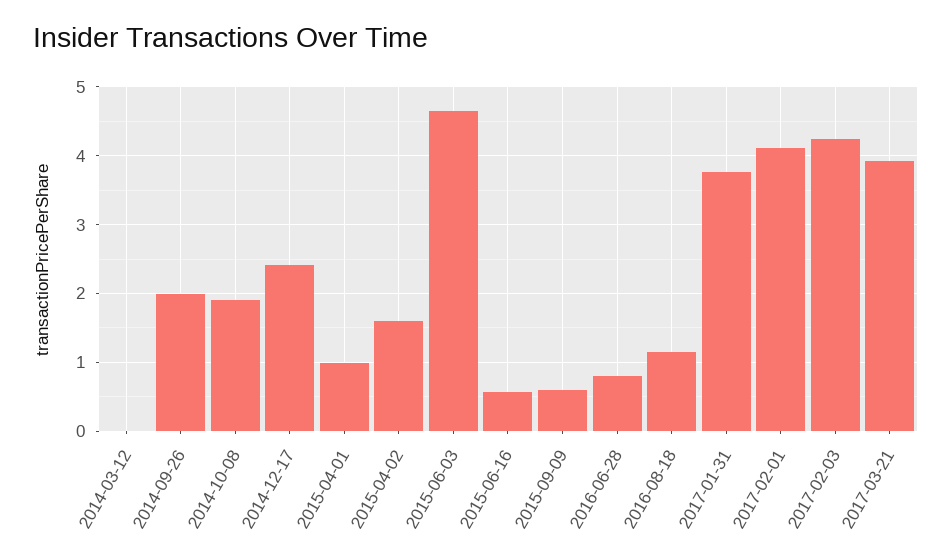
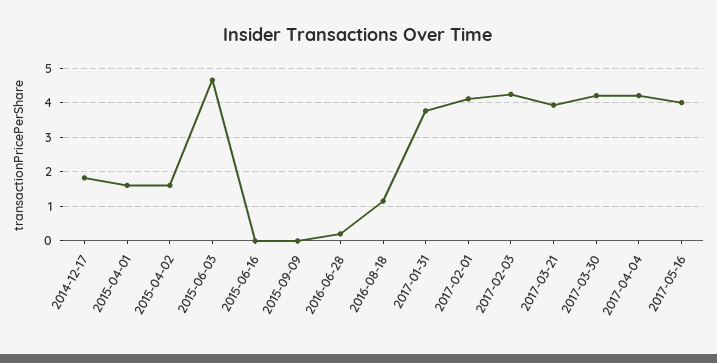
2014-03-12: 0 -> none
2014-09-26: 2 -> none
2014-10-08: 1.9 -> none
2014-12-17: 2.4 -> 1.8
2015-04-01: 1 -> 1.6
2015-06-16: 0.6 -> 0
2015-09-09: 0.6 -> 0
2016-06-28: 0.8 -> 0.2
2017-03-30: none -> 4.2
2017-04-04: none -> 4.2
2017-05-16: none -> 4

